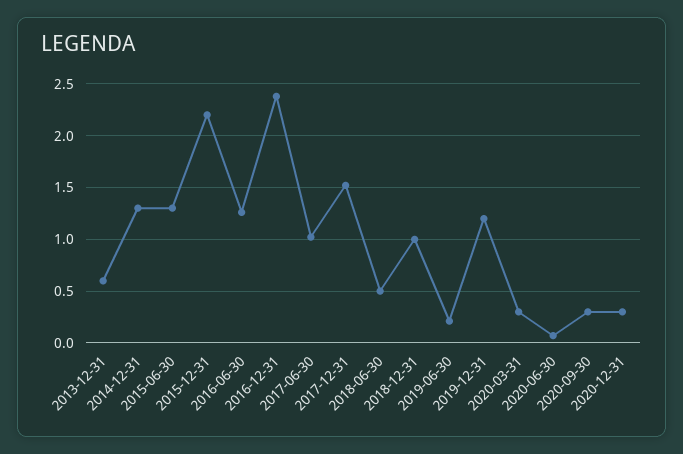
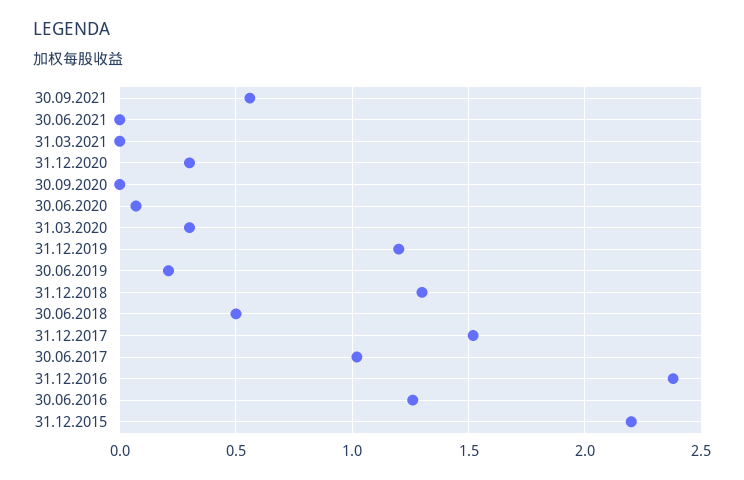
2013-12-31: 0.6 -> none
2014-12-31: 1.3 -> none
2015-06-30: 1.3 -> none
2018-12-31: 1 -> 1.3
2020-09-30: 0.3 -> 0
30.09.2021: none -> 0.55
30.06.2021: none -> 0
31.03.2021: none -> 0

